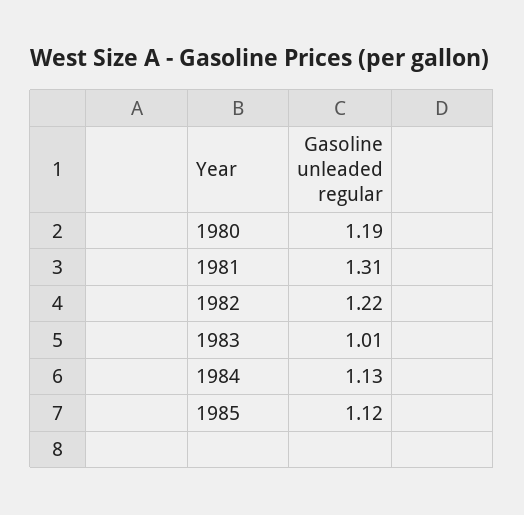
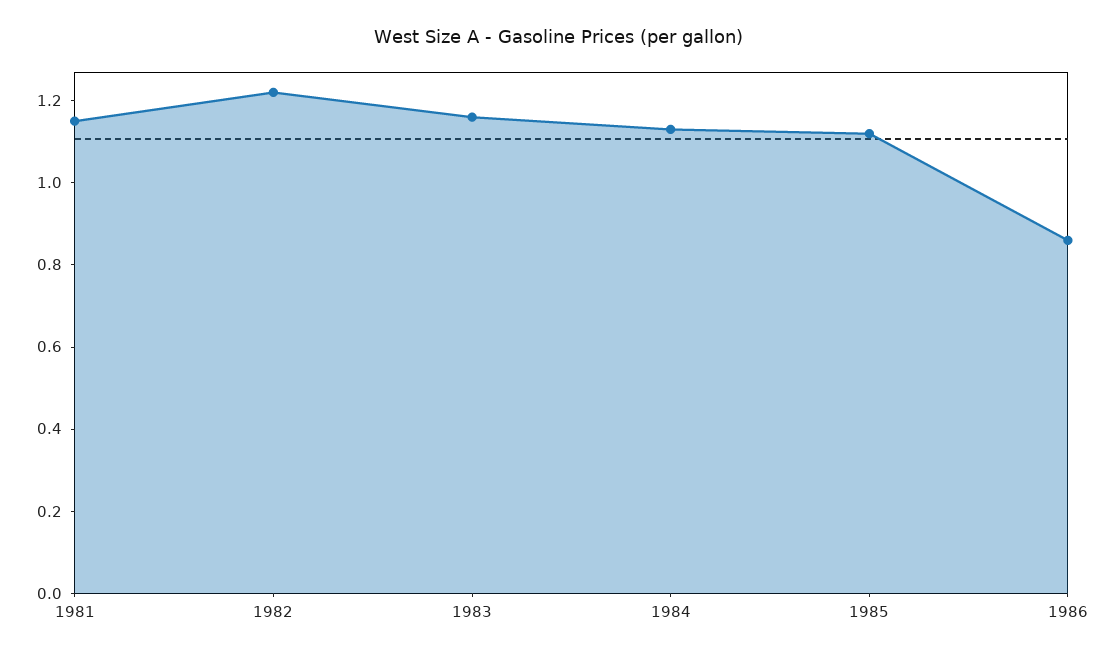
1980: 1.19 -> none
1981: 1.31 -> 1.15
1983: 1.01 -> 1.15
1986: none -> 0.85

